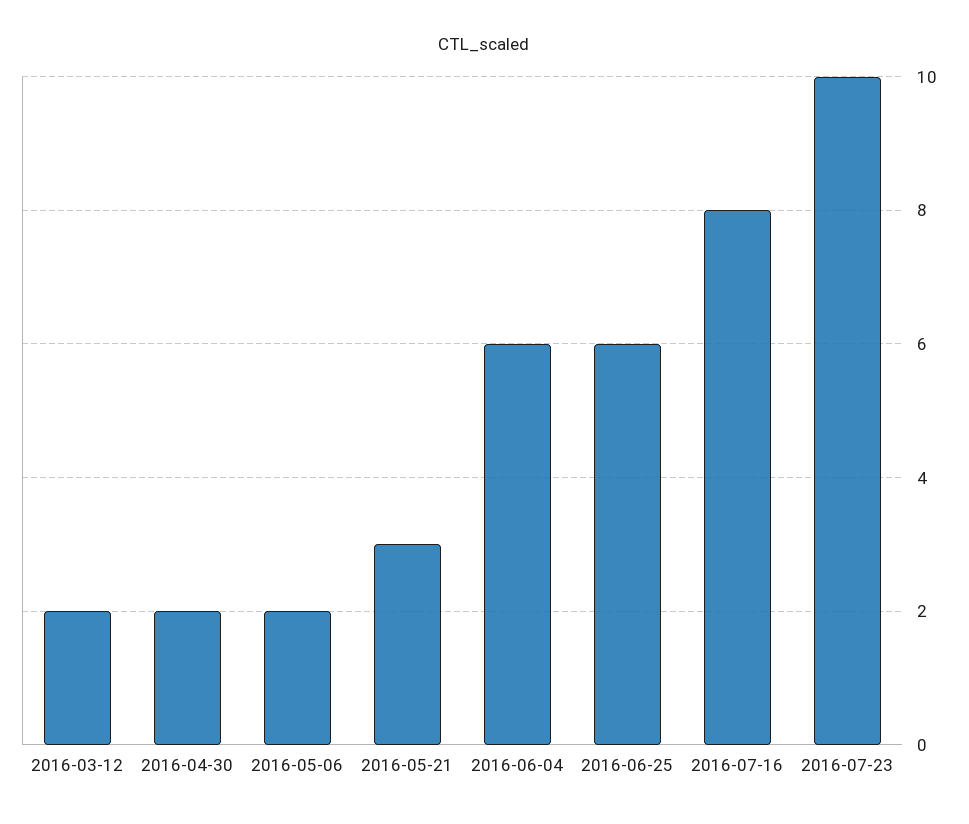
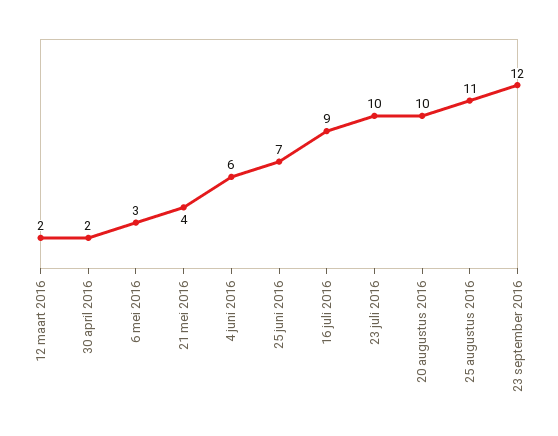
2016-05-06: 2 -> 3
2016-05-21: 3 -> 4
2016-06-25: 6 -> 7
2016-07-16: 8 -> 9
20 augustus 2016: none -> 10
25 augustus 2016: none -> 11
23 september 2016: none -> 12

